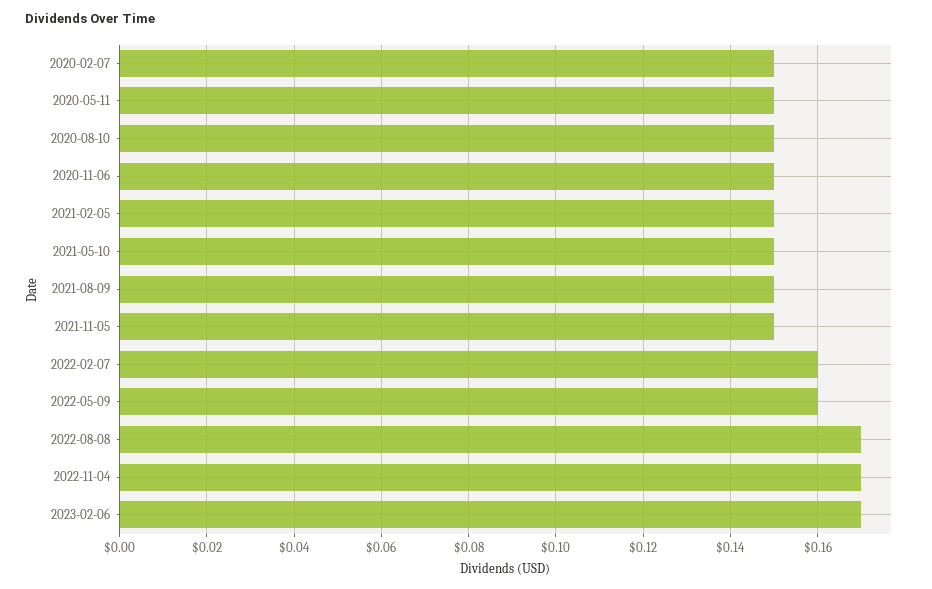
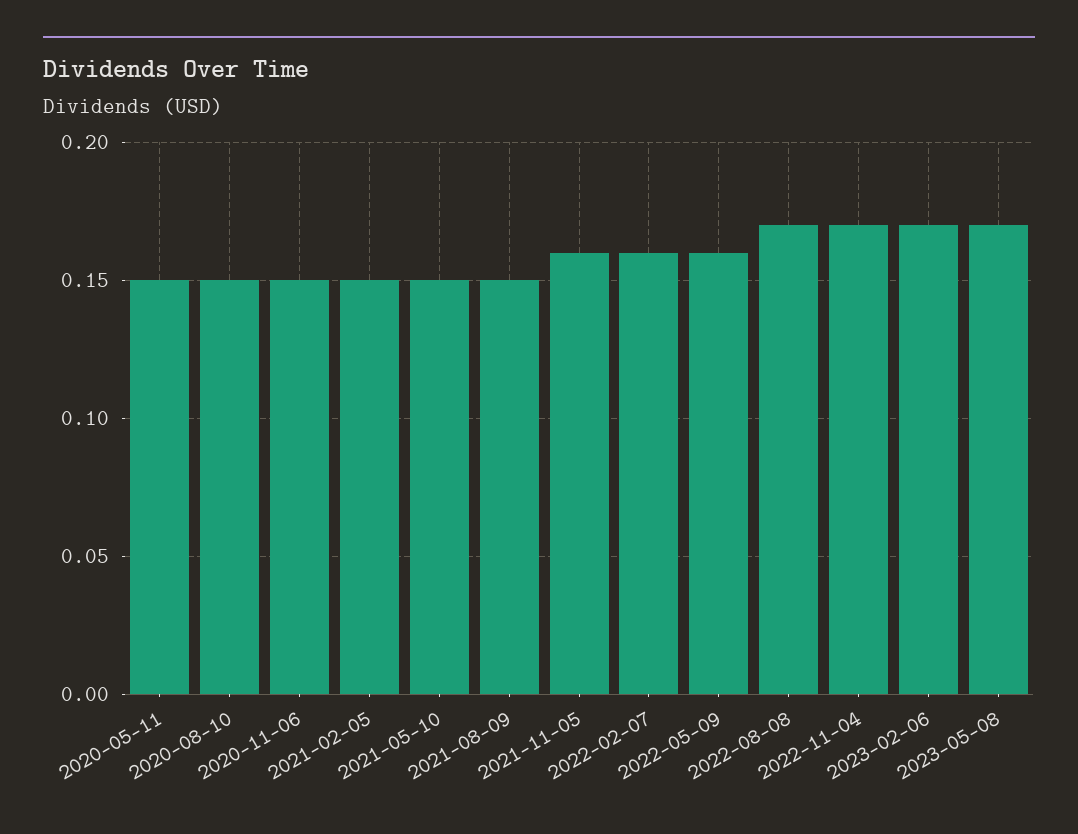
2020-02-07: 0.15 -> none
2021-11-05: 0.15 -> 0.16
2023-05-08: none -> 0.17

